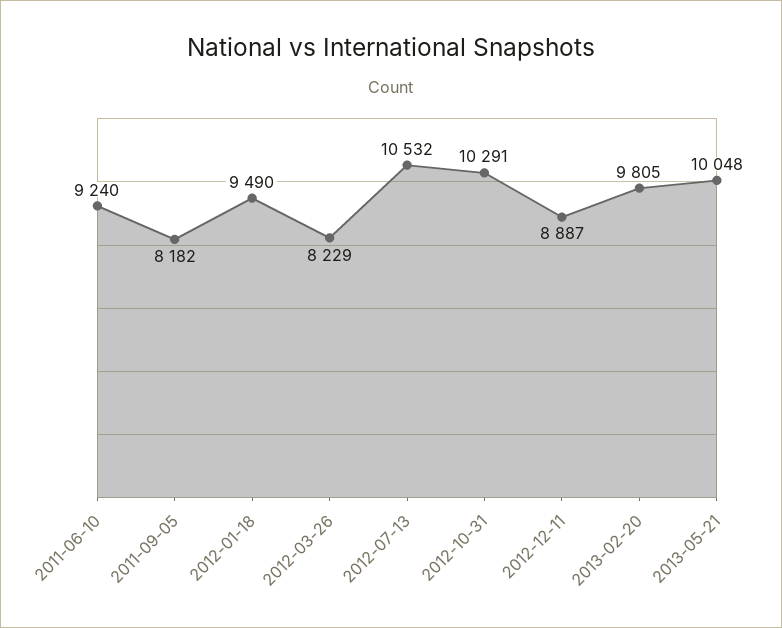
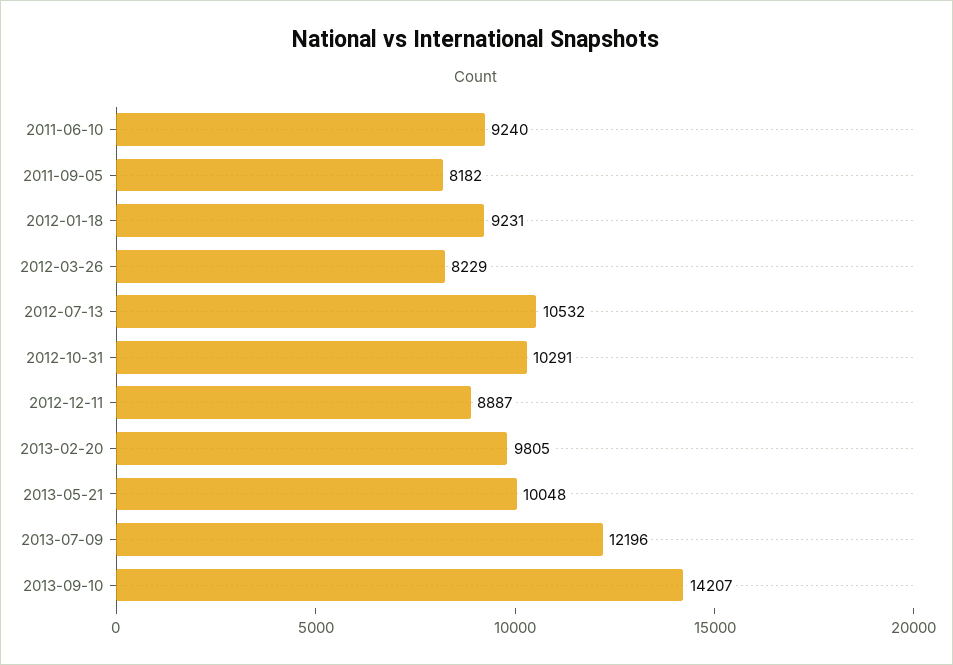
2012-01-18: 9490 -> 9231
2013-07-09: none -> 12196
2013-09-10: none -> 14207

